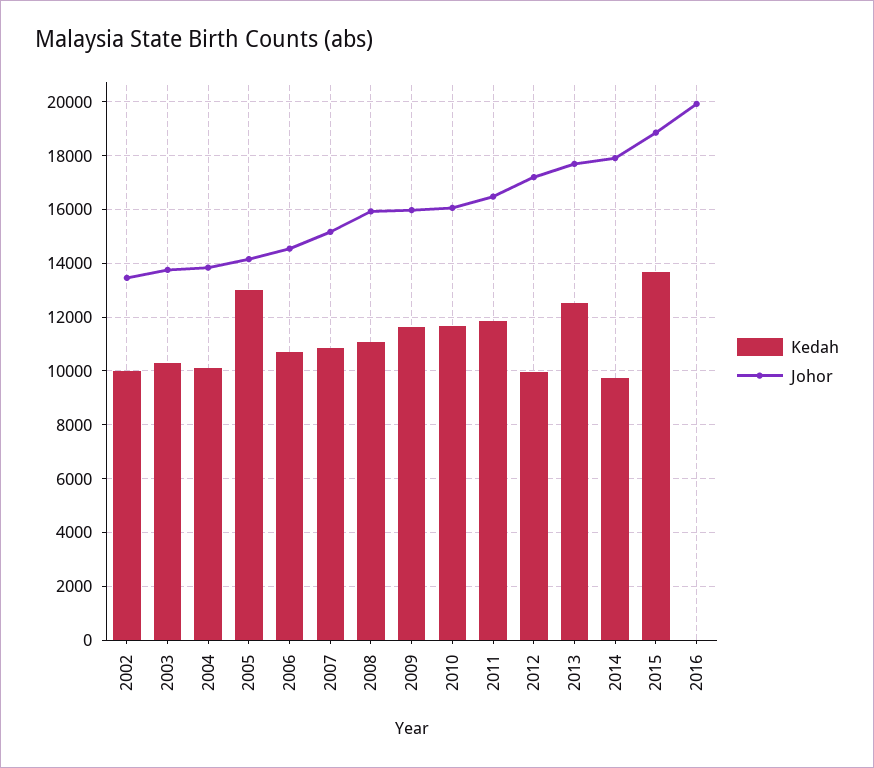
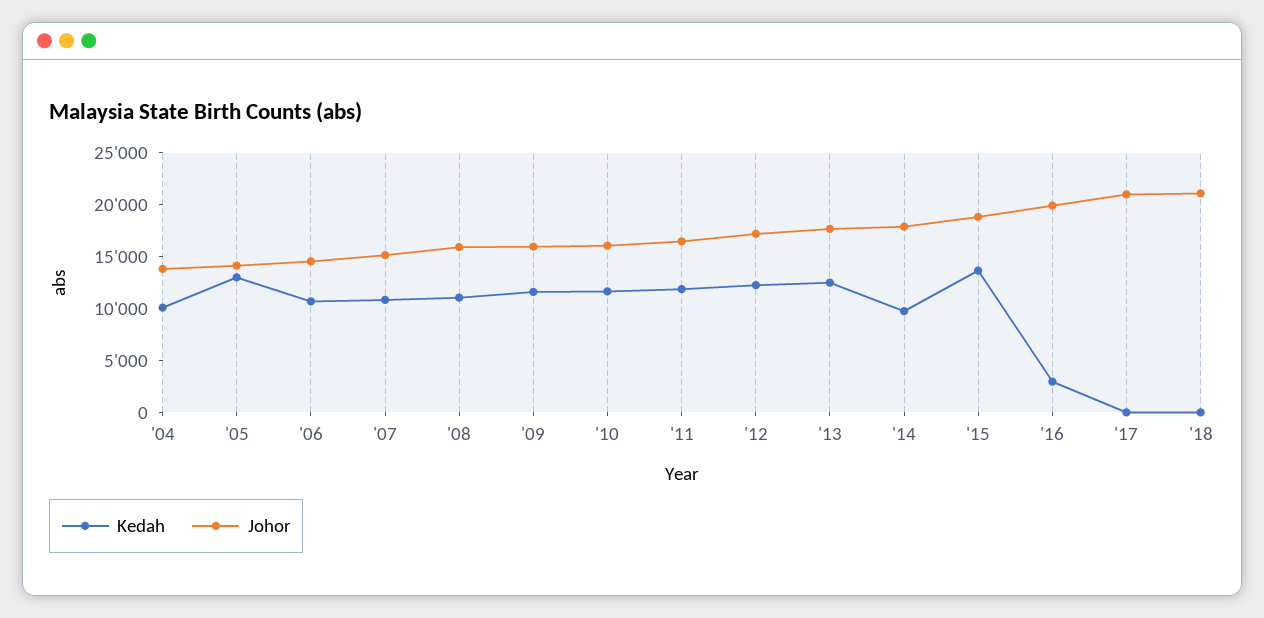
Kedah, 2002: 10000 -> none
Johor, 2002: 13500 -> none
Kedah, 2003: 10250 -> none
Johor, 2003: 13750 -> none
Kedah, 2012: 10000 -> 12000
Kedah, 2016: 0 -> 3000
Kedah, '17: none -> 0
Johor, '17: none -> 21000
Kedah, '18: none -> 0
Johor, '18: none -> 21000

